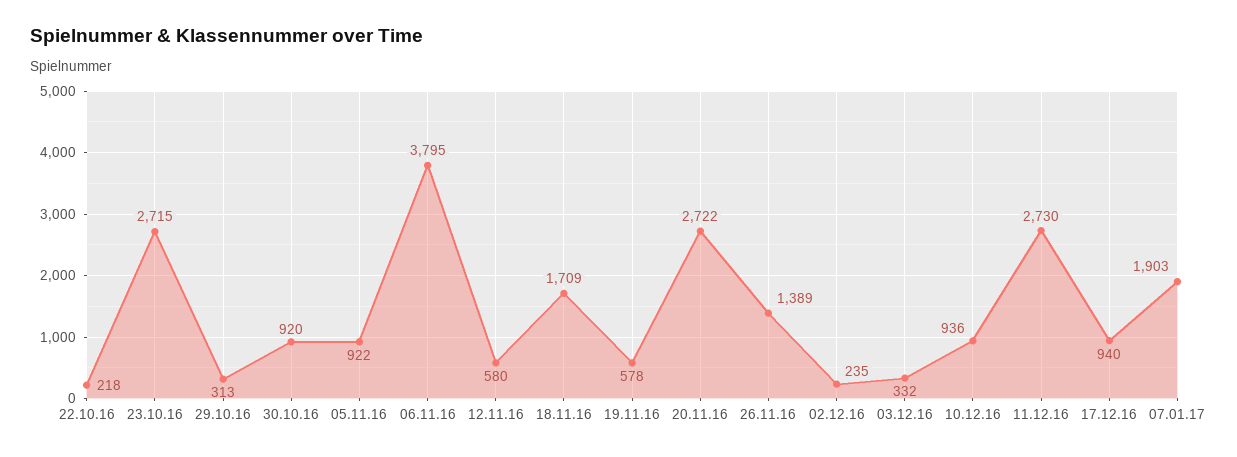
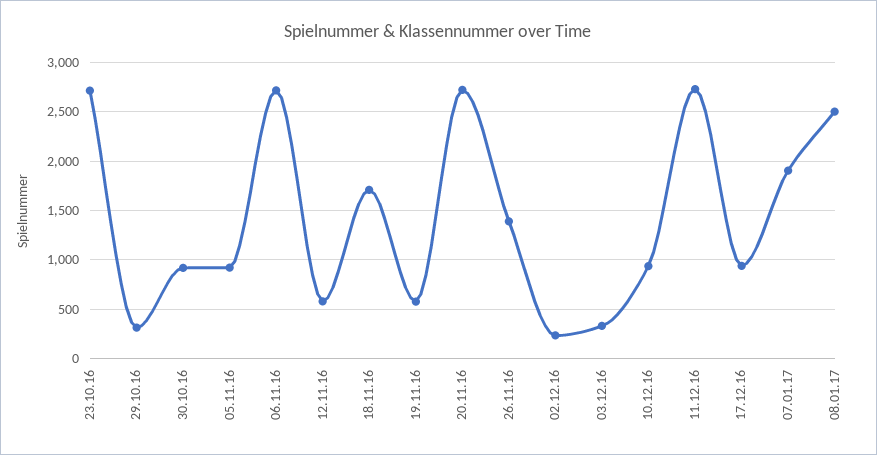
22.10.16: 218 -> none
06.11.16: 3795 -> 2700
08.01.17: none -> 2500

